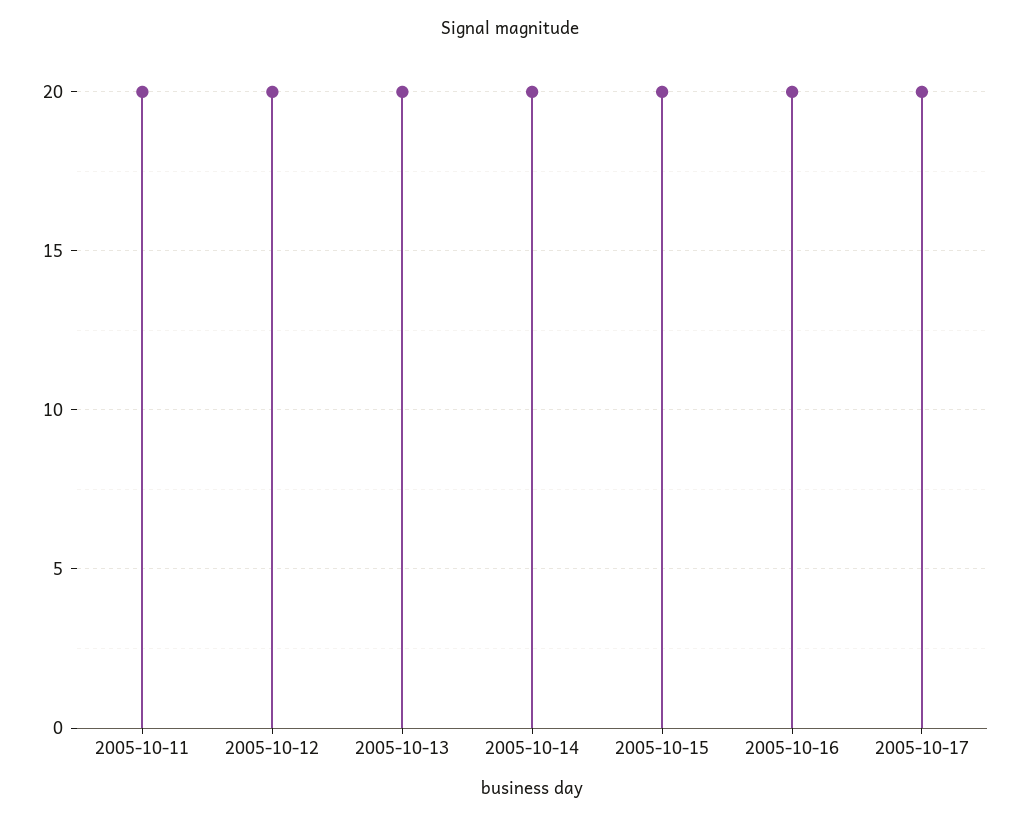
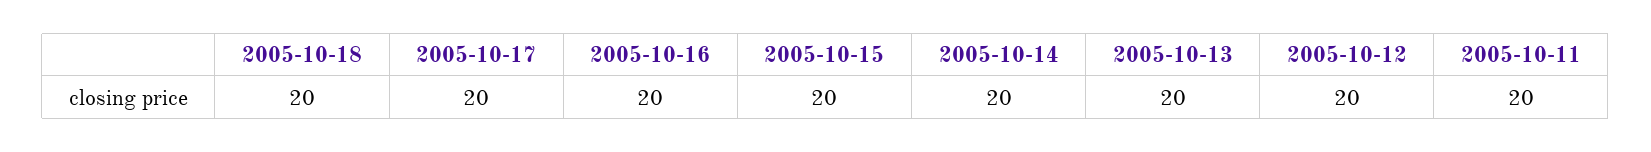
2005-10-18: none -> 20

